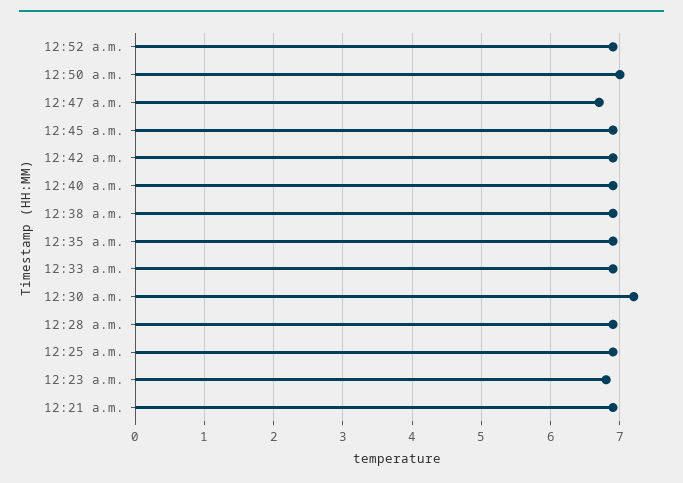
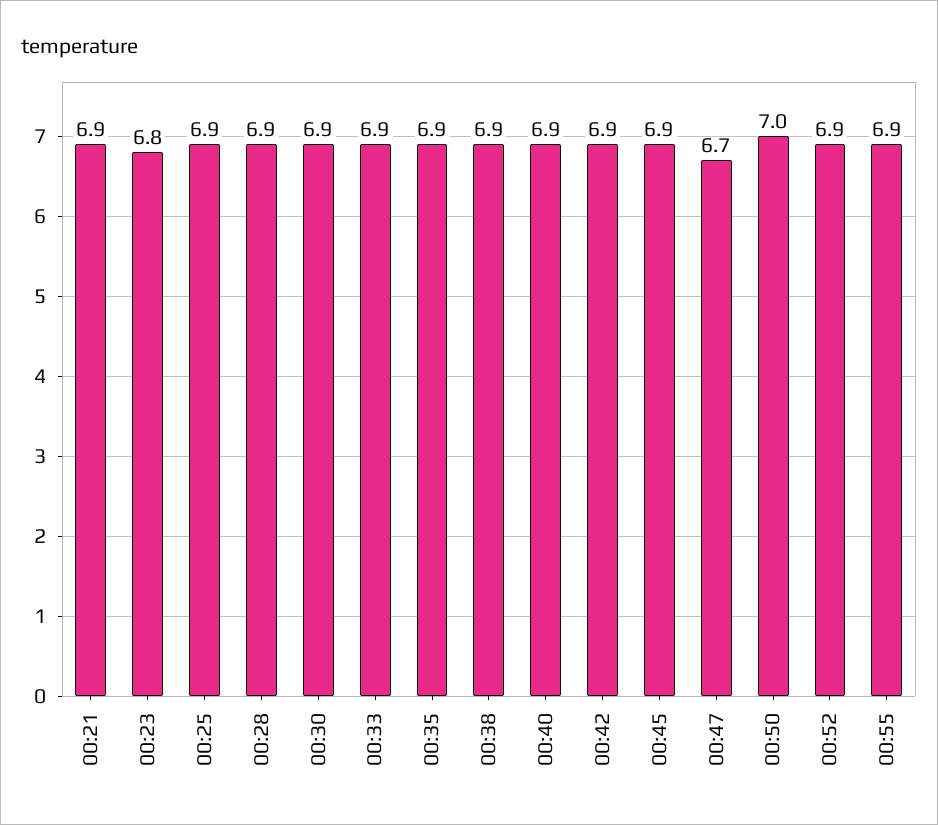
12:30 a.m.: 7.2 -> 6.9
00:55: none -> 6.9

